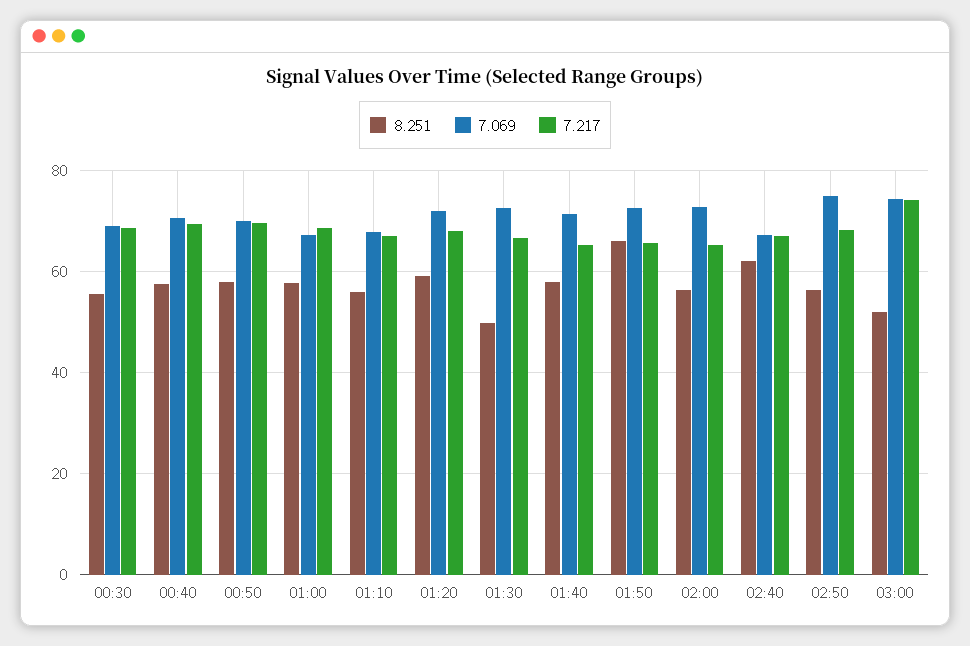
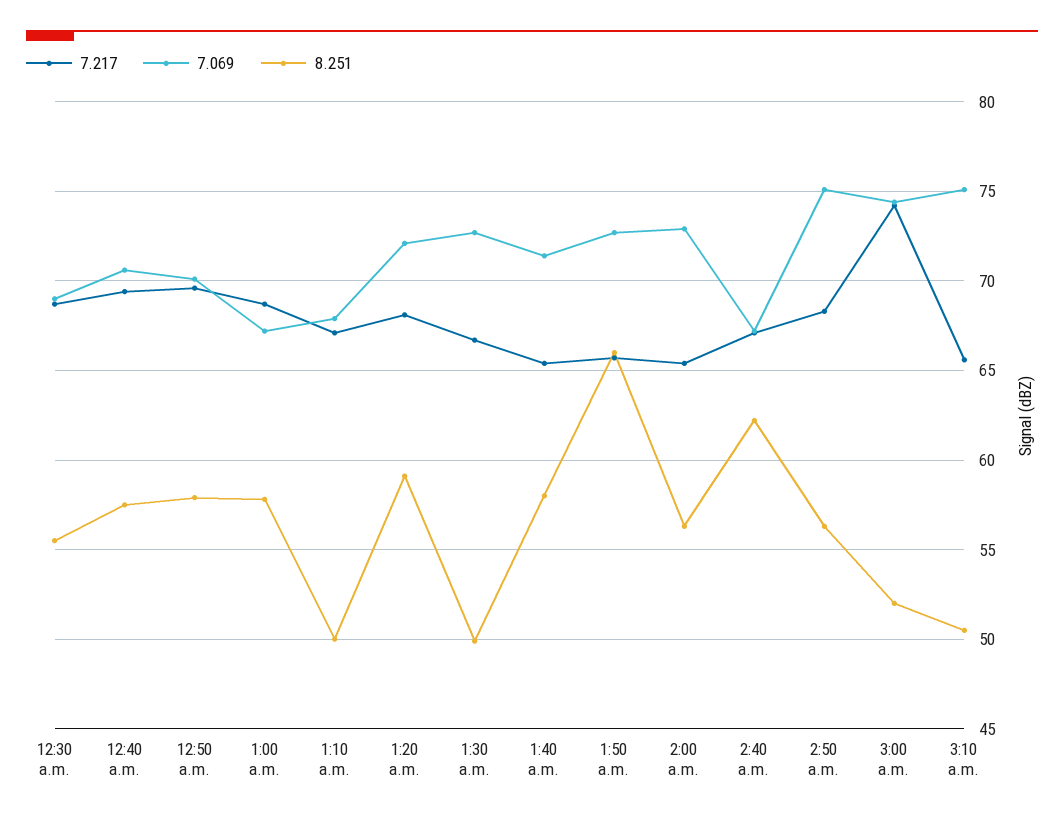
8.251, 01:10: 56 -> 50
7.217, 3:10 a.m.: none -> 65.5
7.069, 3:10 a.m.: none -> 75
8.251, 3:10 a.m.: none -> 50.5

